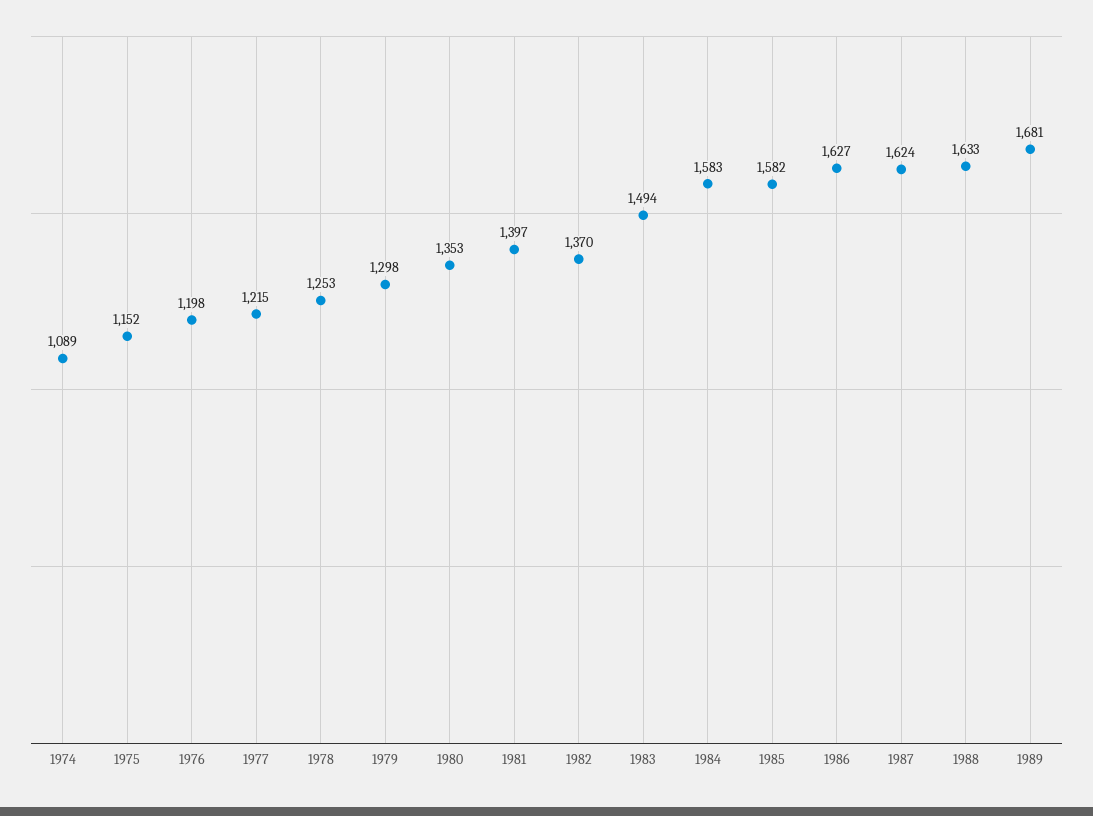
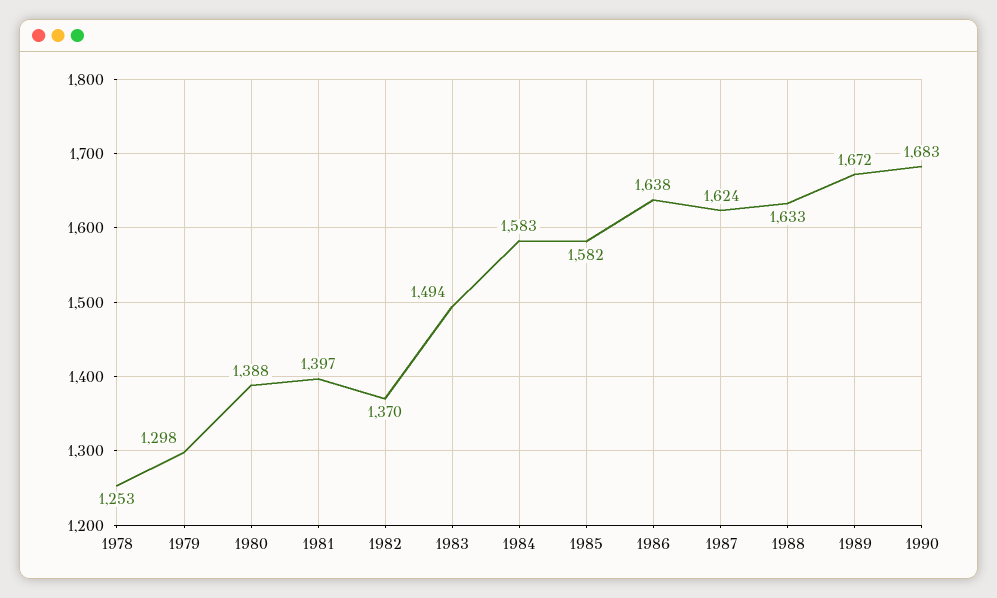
1974: 1089 -> none
1975: 1152 -> none
1976: 1198 -> none
1977: 1215 -> none
1980: 1353 -> 1388
1986: 1627 -> 1638
1989: 1681 -> 1672
1990: none -> 1683

